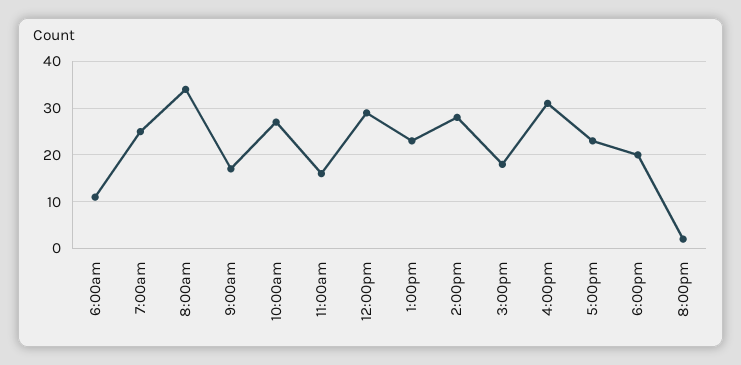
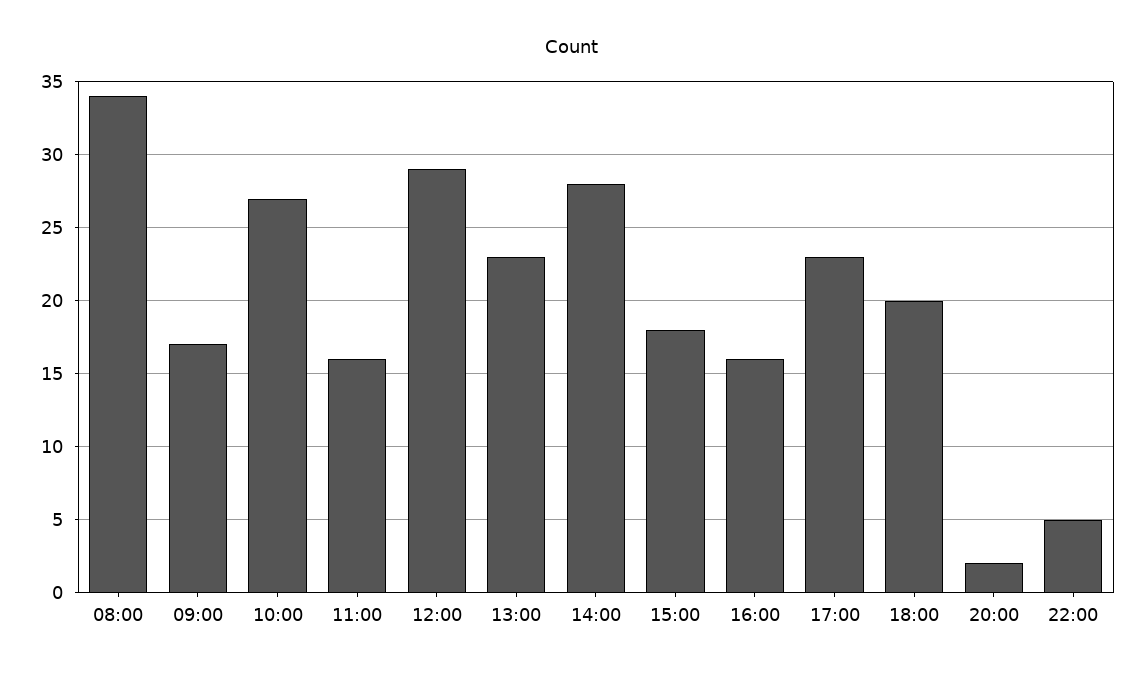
6:00am: 10 -> none
7:00am: 25 -> none
4:00pm: 30 -> 16
22:00: none -> 5

